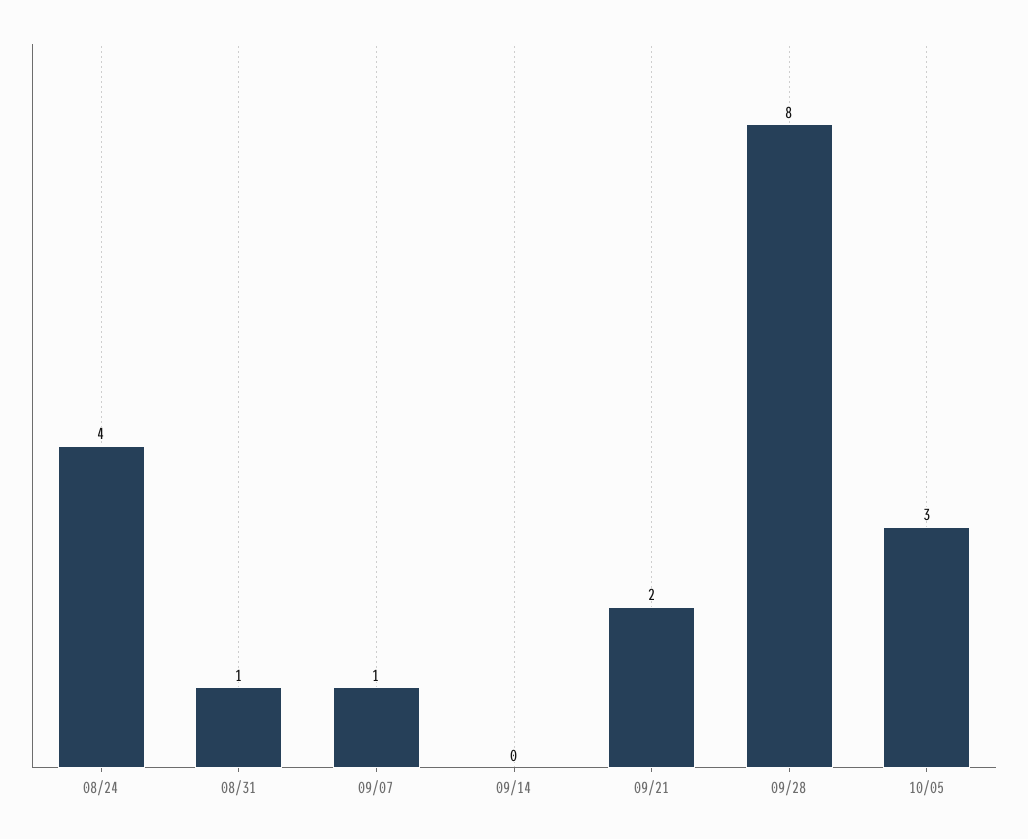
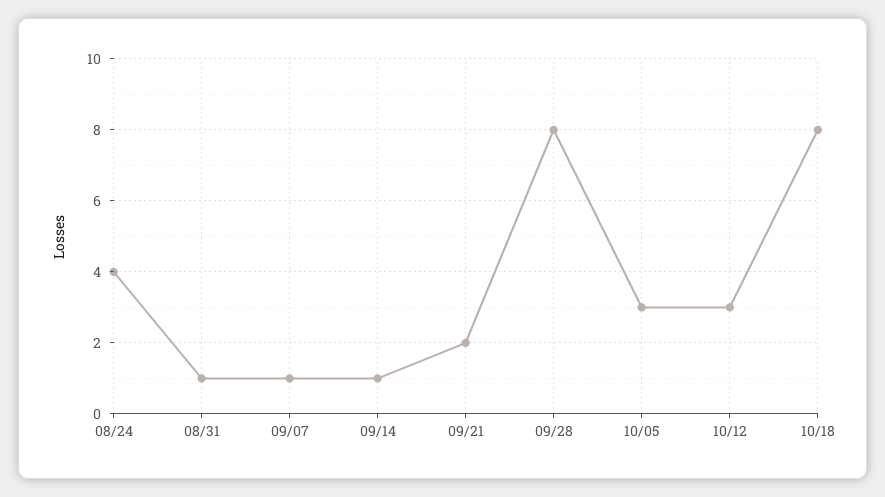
09/14: 0 -> 1
10/12: none -> 3
10/18: none -> 8

